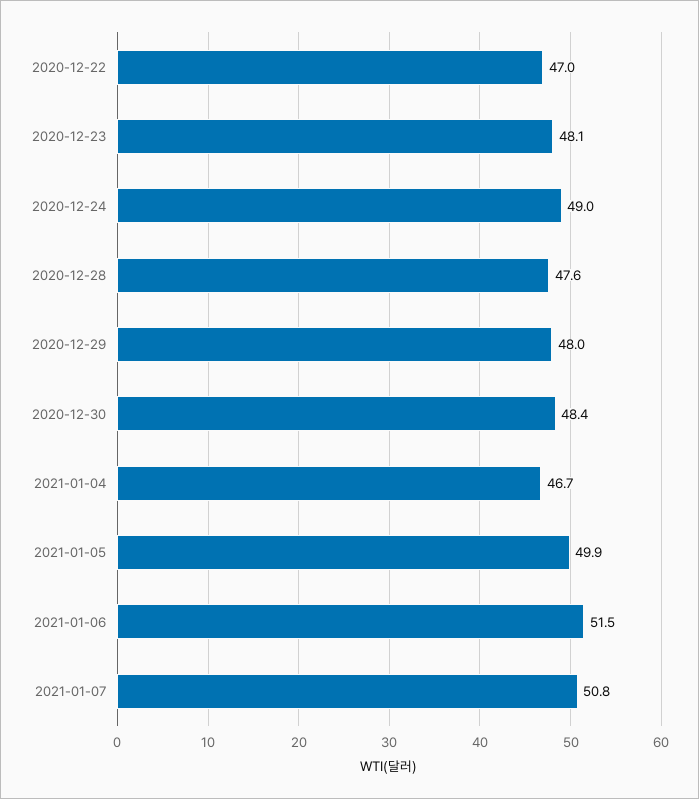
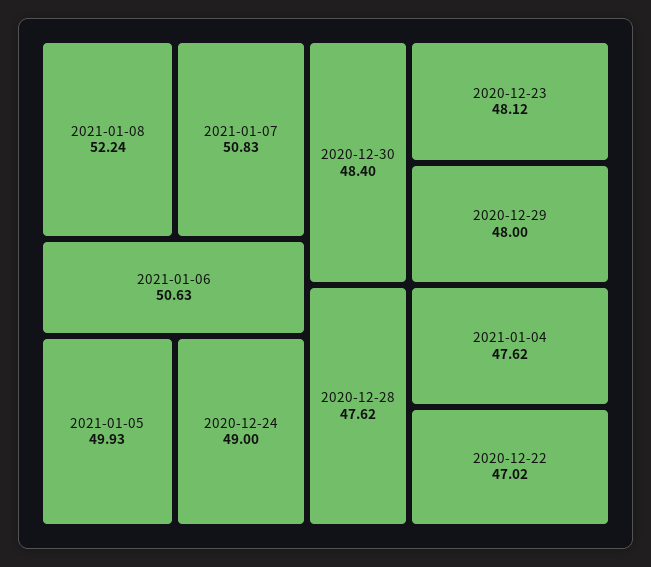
2021-01-04: 46.7 -> 47.62
2021-01-06: 51.5 -> 50.63
2021-01-08: none -> 52.24

